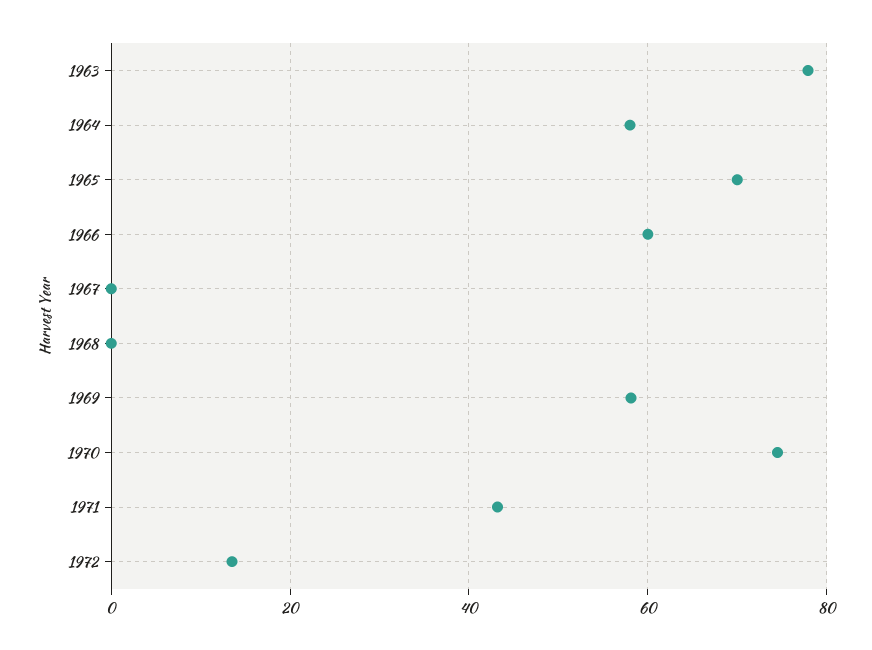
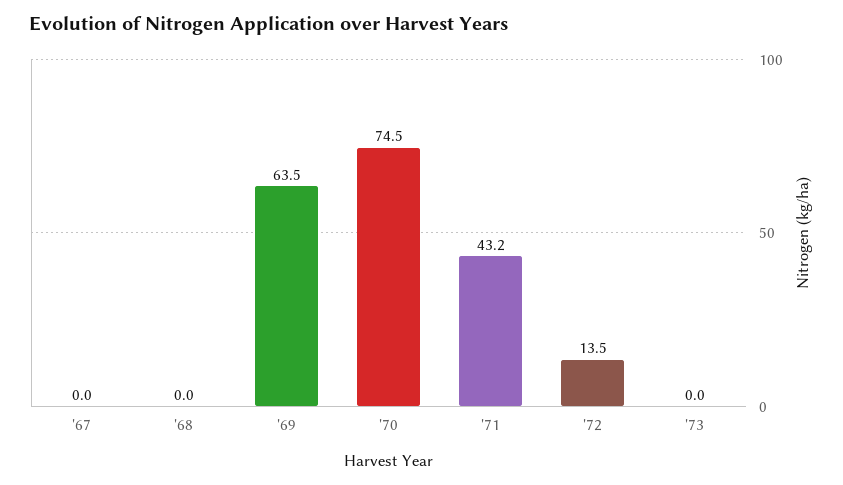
1963: 78 -> none
1964: 58 -> none
1965: 70 -> none
1966: 60 -> none
1969: 58 -> 63.5
'73: none -> 0

